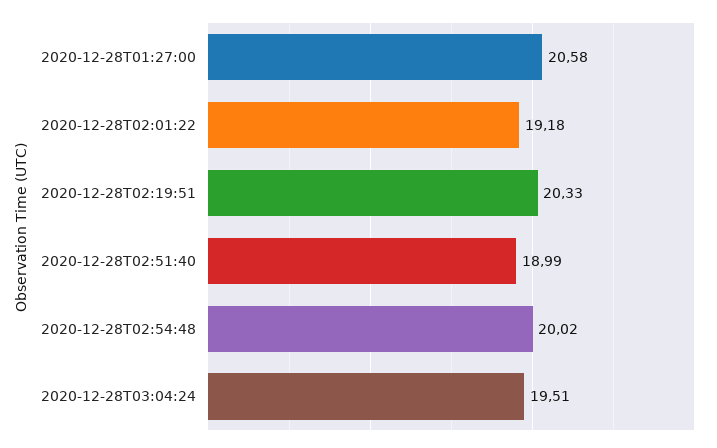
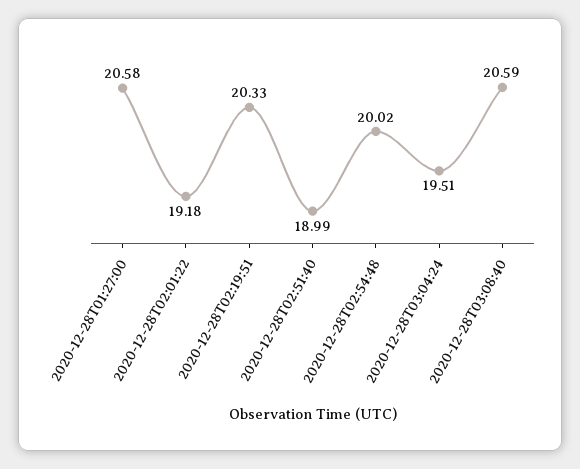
2020-12-28T03:08:40: none -> 20.59

